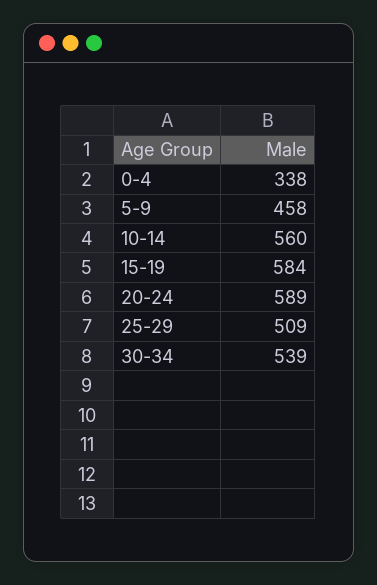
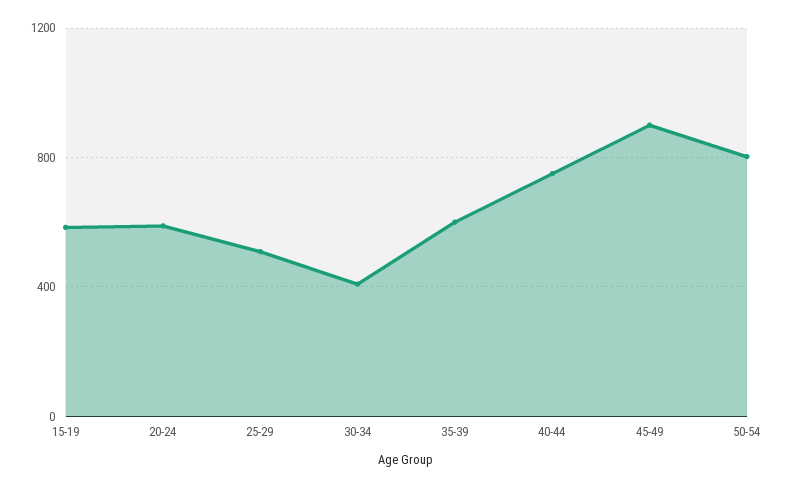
0-4: 338 -> none
5-9: 458 -> none
10-14: 560 -> none
30-34: 539 -> 400
35-39: none -> 600
40-44: none -> 750
45-49: none -> 900
50-54: none -> 800

